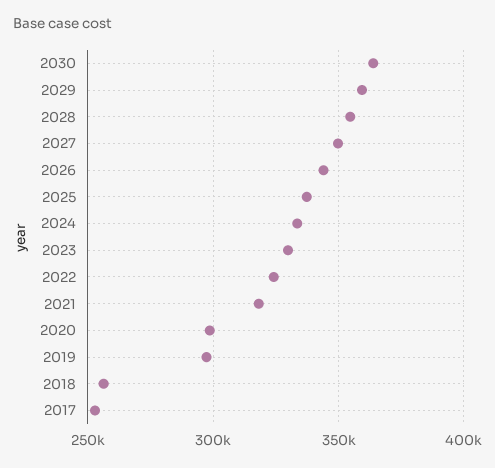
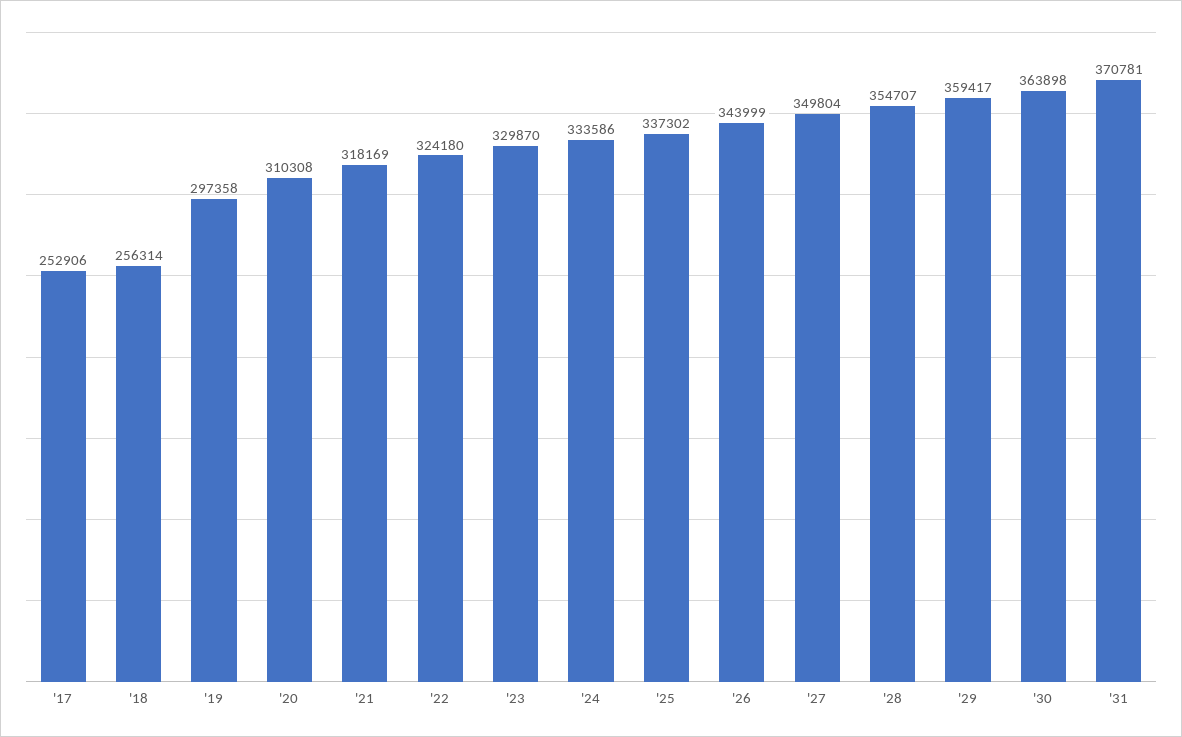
2020: 300000 -> 310308
'31: none -> 370781

